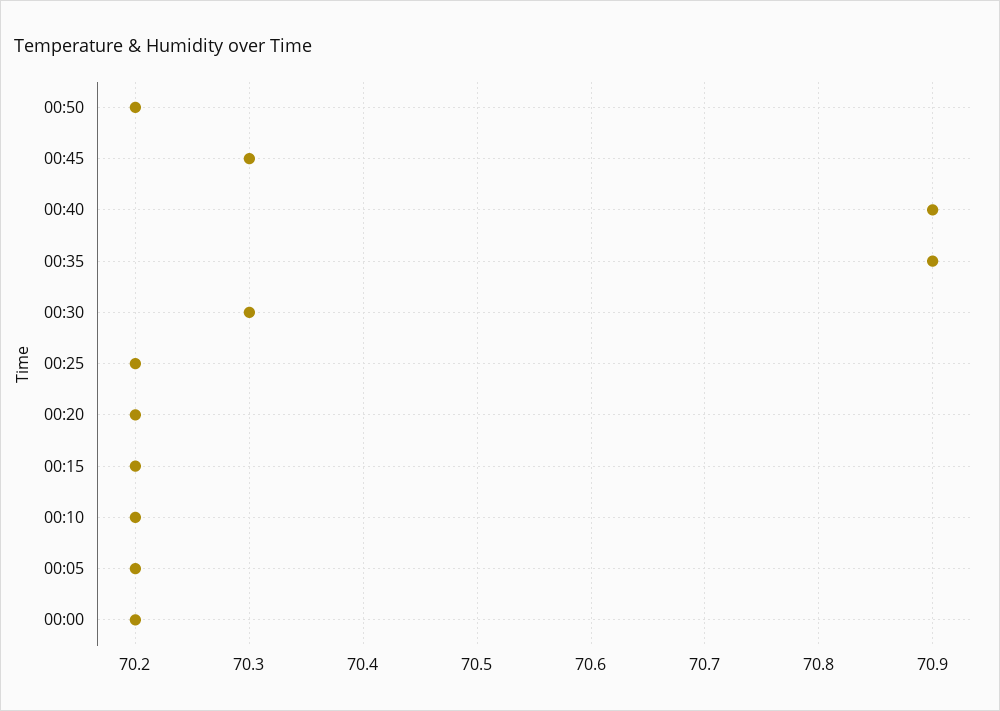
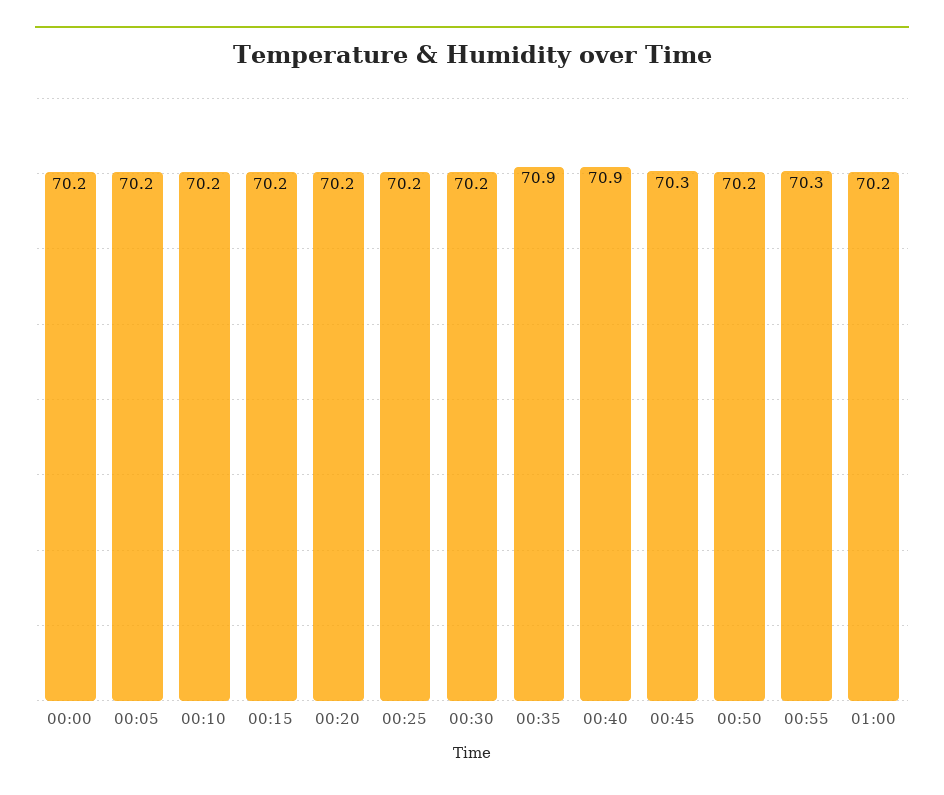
00:30: 70.3 -> 70.2
00:55: none -> 70.3
01:00: none -> 70.2

